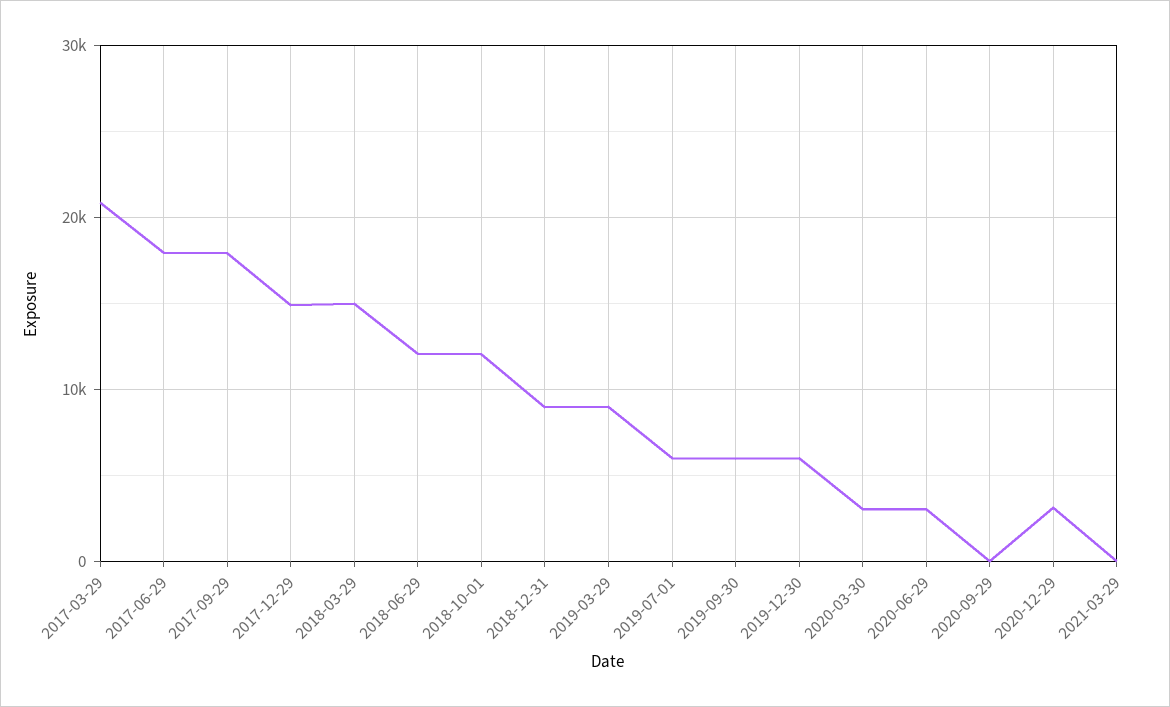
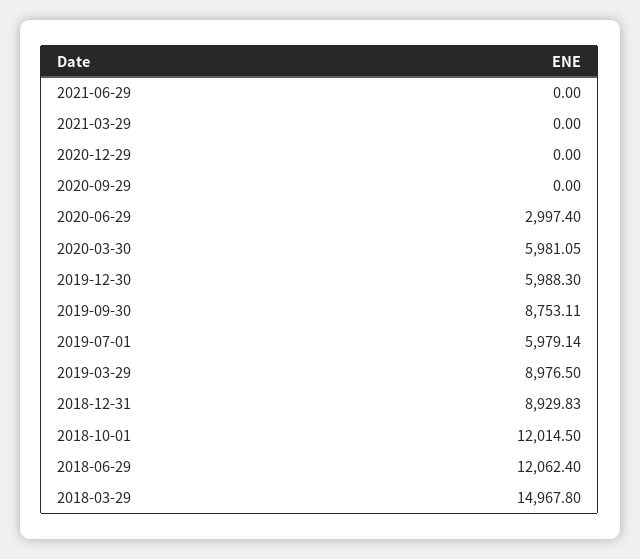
2017-03-29: 21000 -> none
2017-06-29: 18000 -> none
2017-09-29: 18000 -> none
2017-12-29: 15000 -> none
2019-09-30: 6000 -> 8753.11
2020-03-30: 3000 -> 5981.05
2020-12-29: 3000 -> 0
2021-06-29: none -> 0

